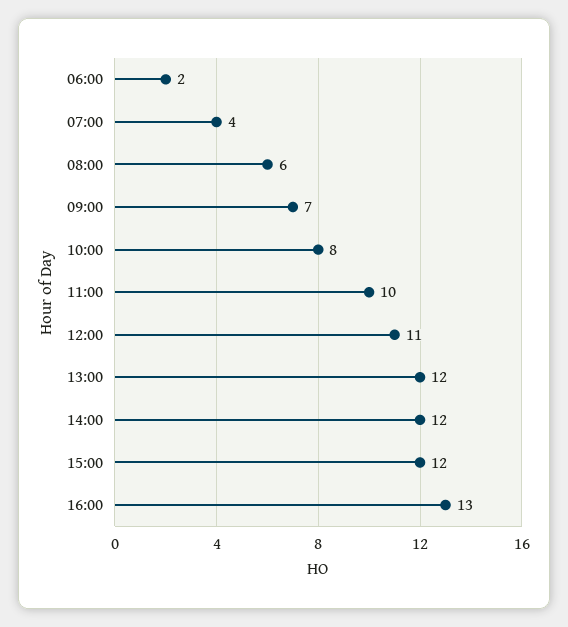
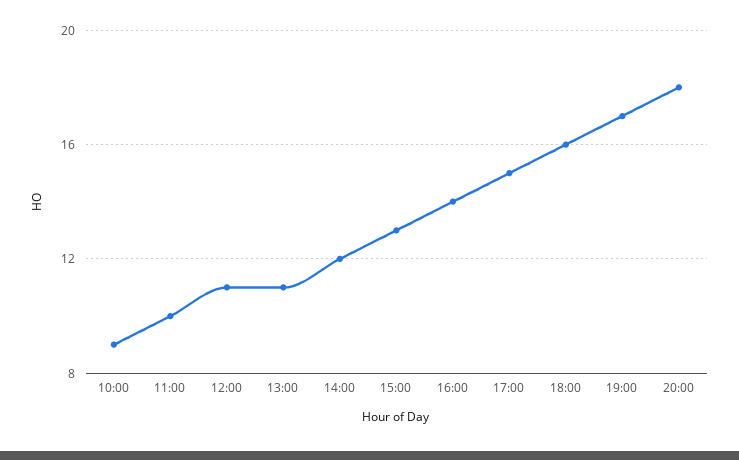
06:00: 2 -> none
07:00: 4 -> none
08:00: 6 -> none
09:00: 7 -> none
10:00: 8 -> 9
13:00: 12 -> 11
15:00: 12 -> 13
16:00: 13 -> 14
17:00: none -> 15
18:00: none -> 16
19:00: none -> 17
20:00: none -> 18

